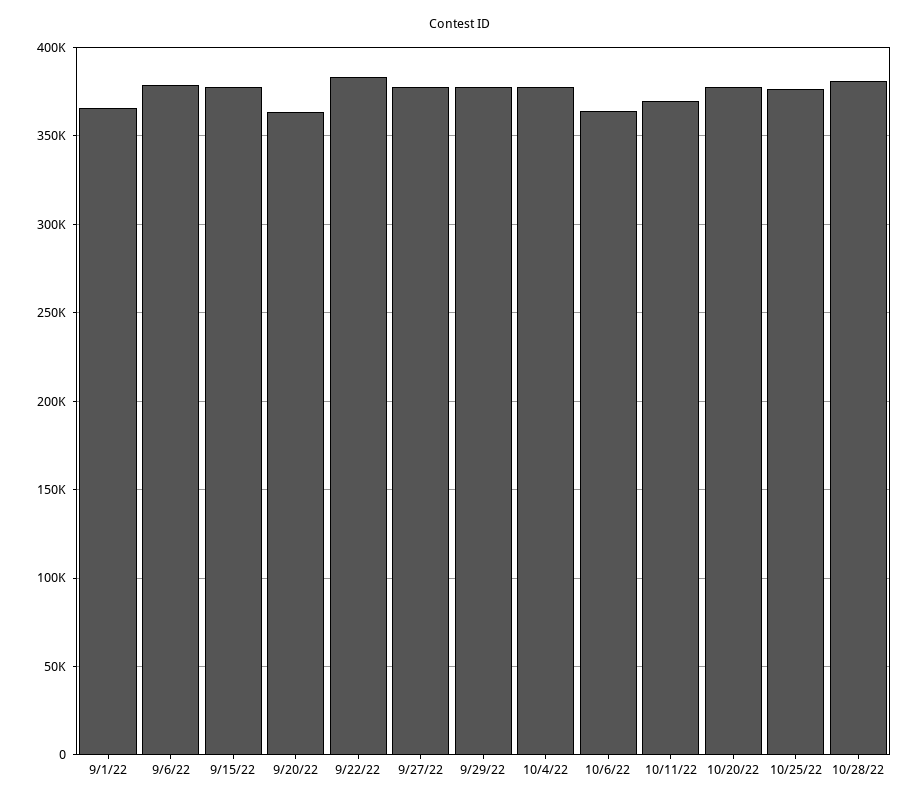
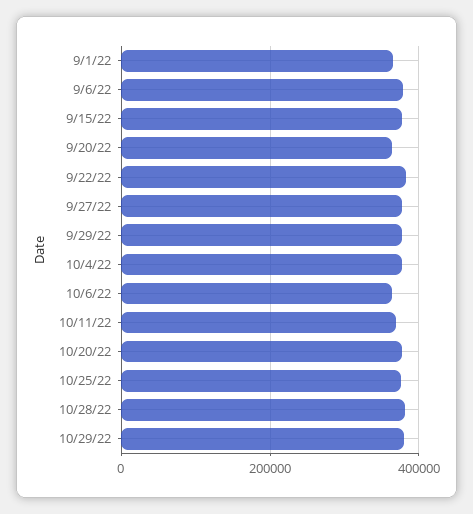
10/29/22: none -> 380000

